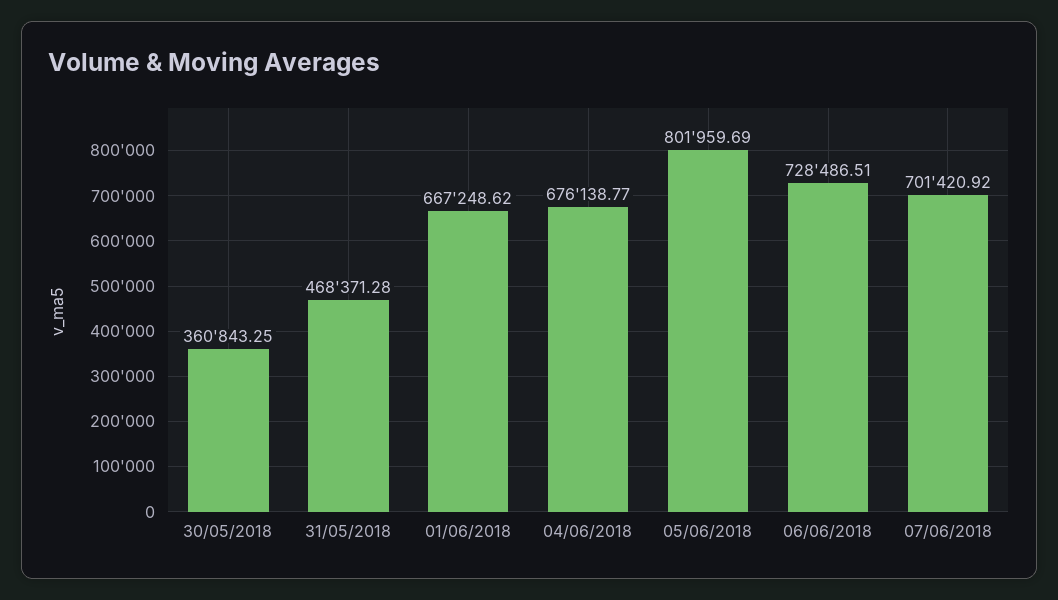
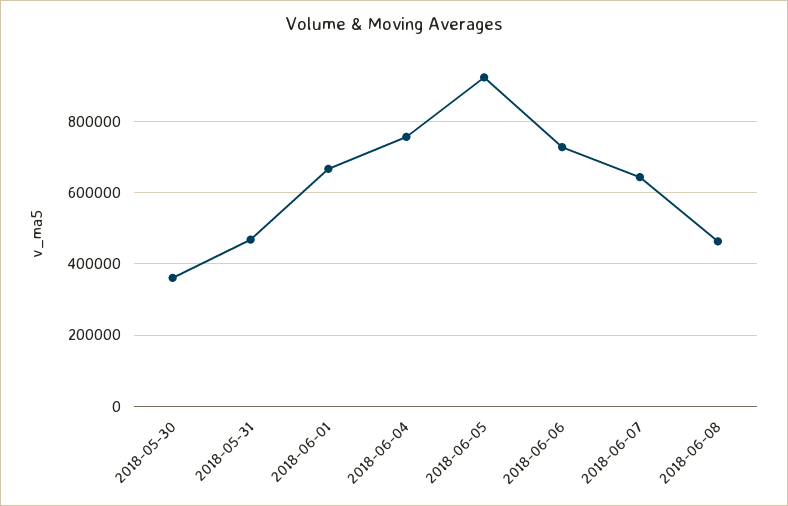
04/06/2018: 676138.77 -> 760000
05/06/2018: 801959.69 -> 920000
07/06/2018: 701420.92 -> 640000
2018-06-08: none -> 460000

